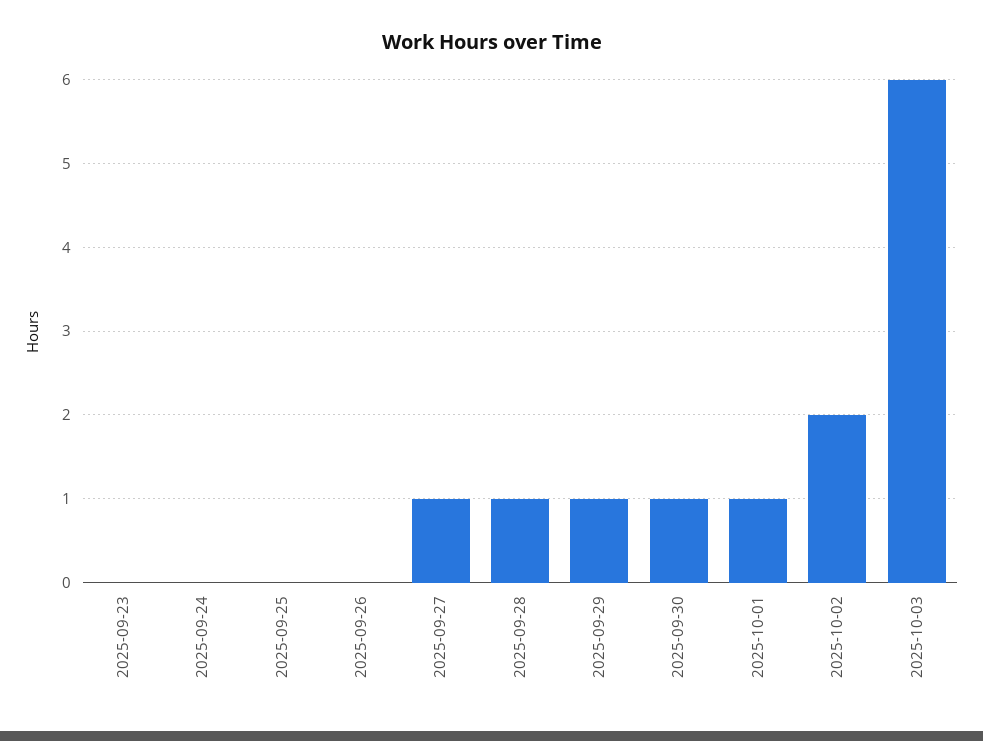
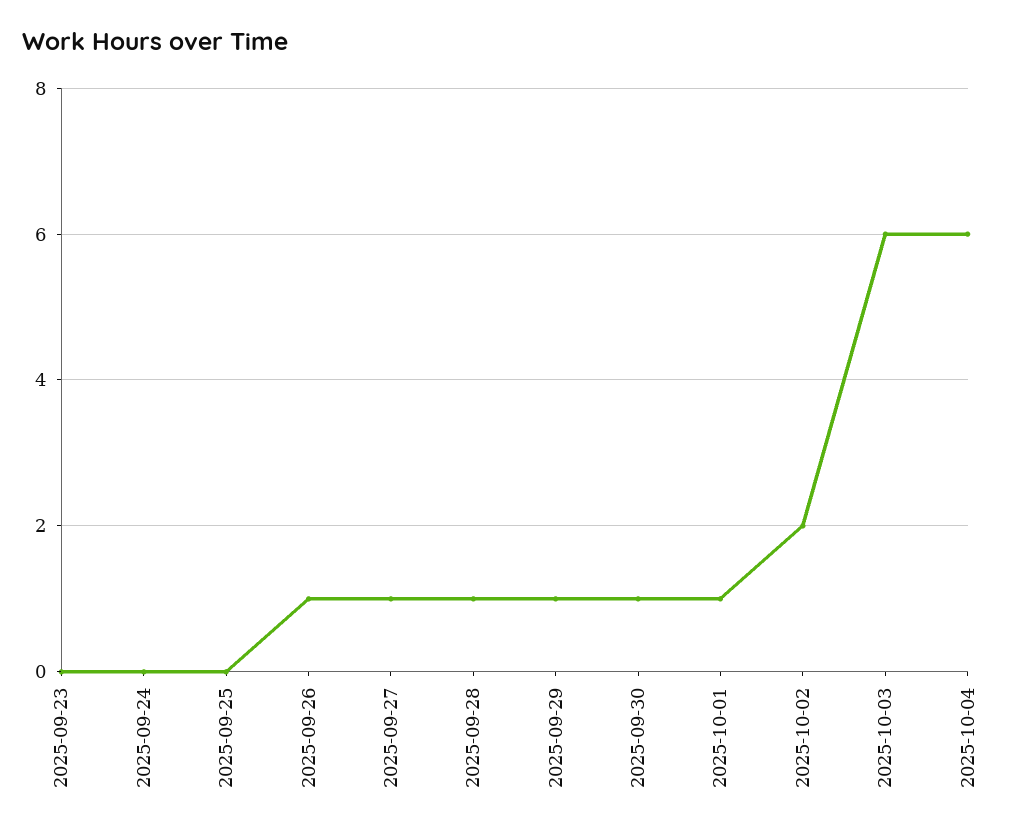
2025-09-26: 0 -> 1
2025-10-04: none -> 6

